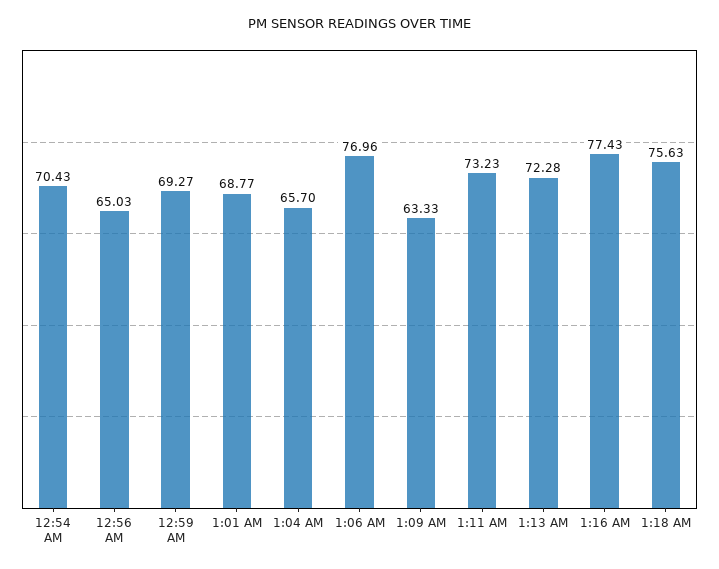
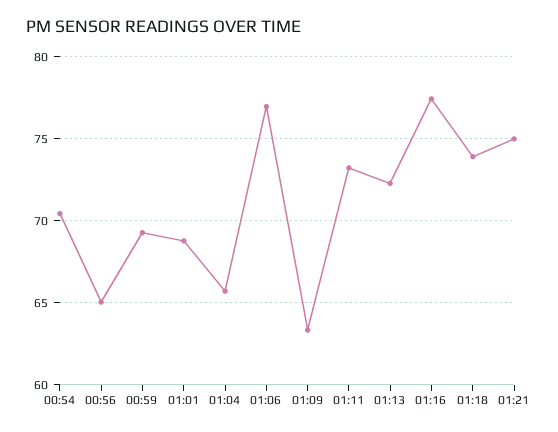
1:18 AM: 75.63 -> 74
01:21: none -> 75

